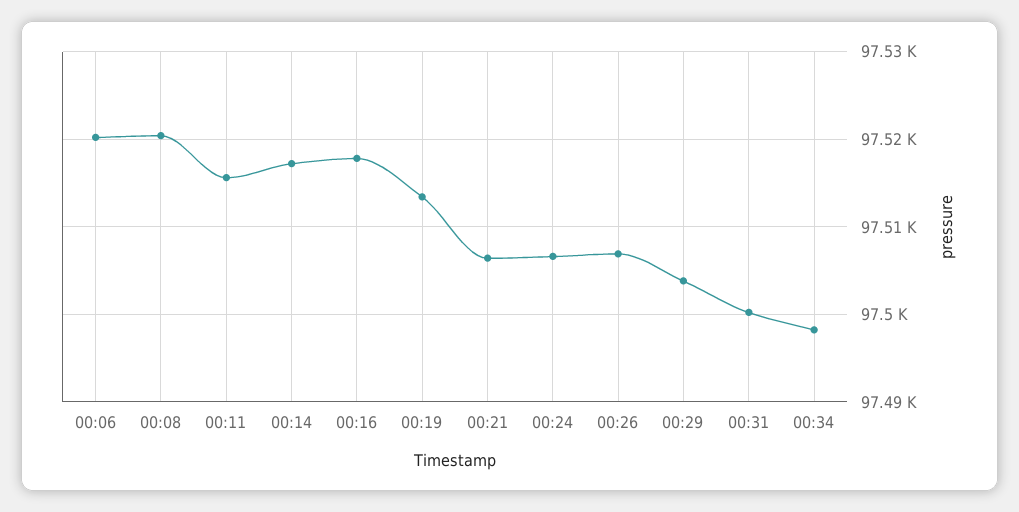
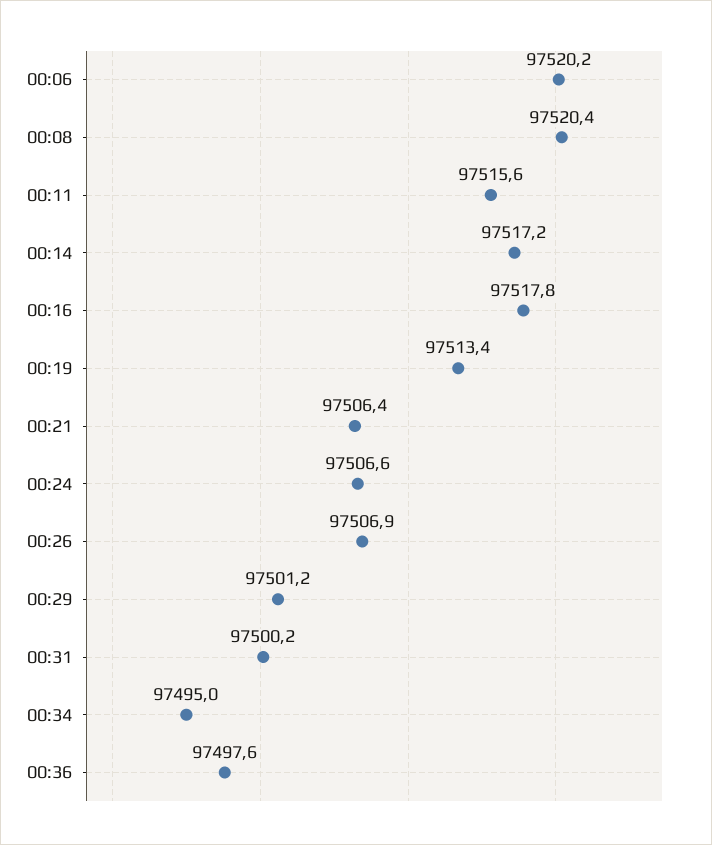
00:29: 97504 -> 97501.2
00:34: 97498 -> 97495
00:36: none -> 97497.6

